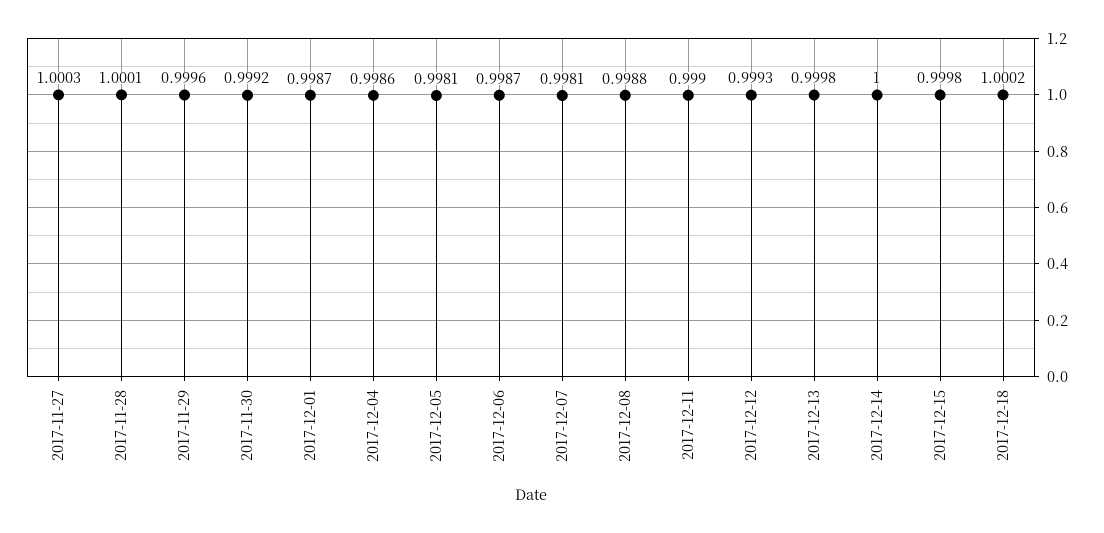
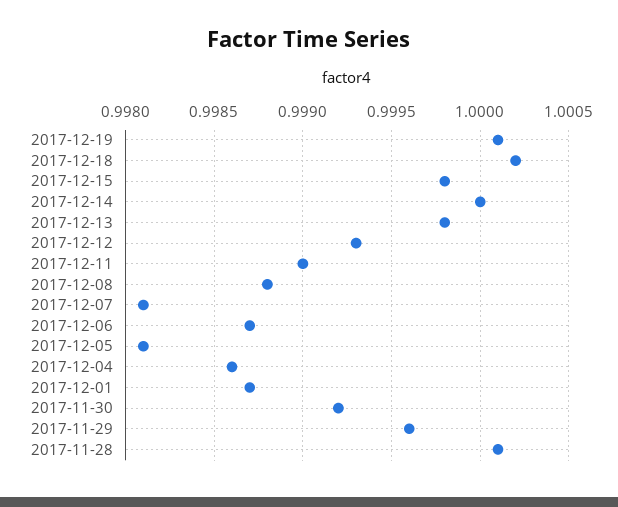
2017-11-27: 1.0003 -> none
2017-12-19: none -> 1.0001

